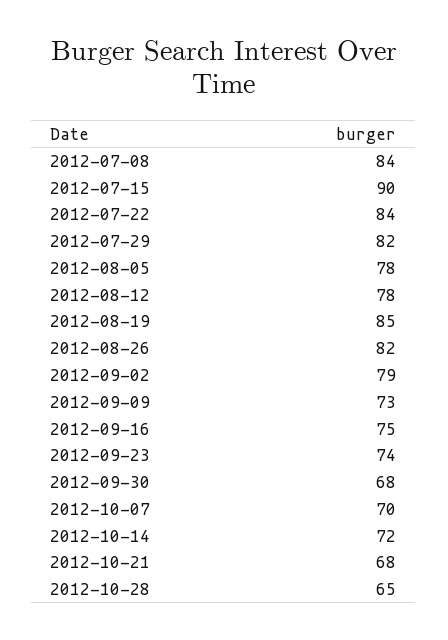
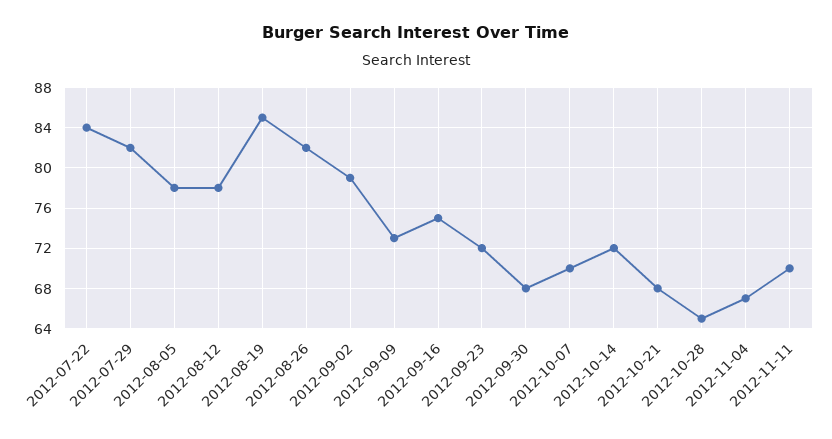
2012-07-08: 84 -> none
2012-07-15: 90 -> none
2012-09-23: 74 -> 72
2012-11-04: none -> 67
2012-11-11: none -> 70

